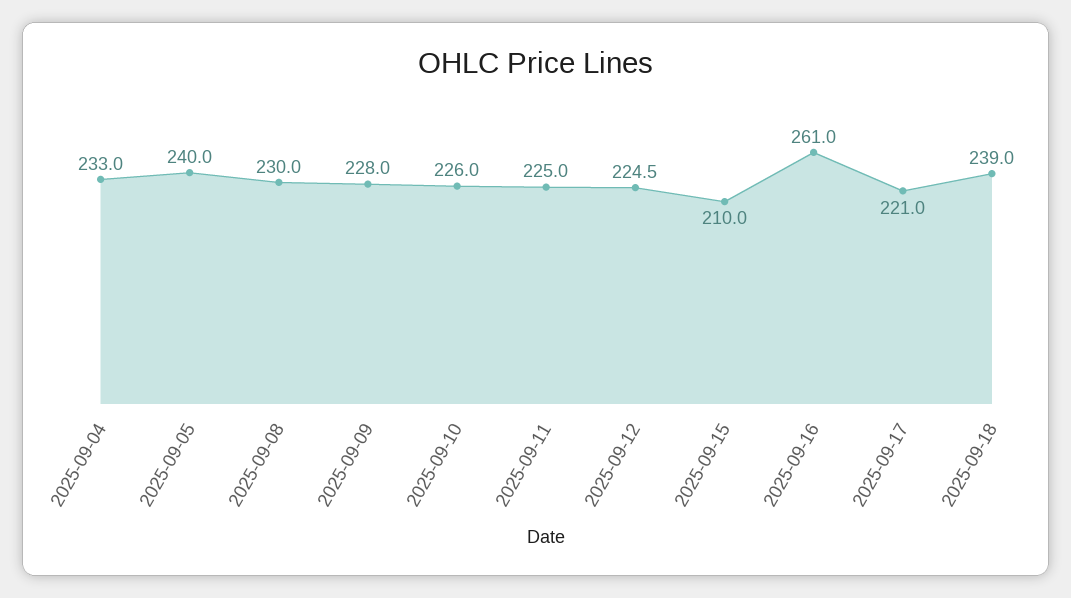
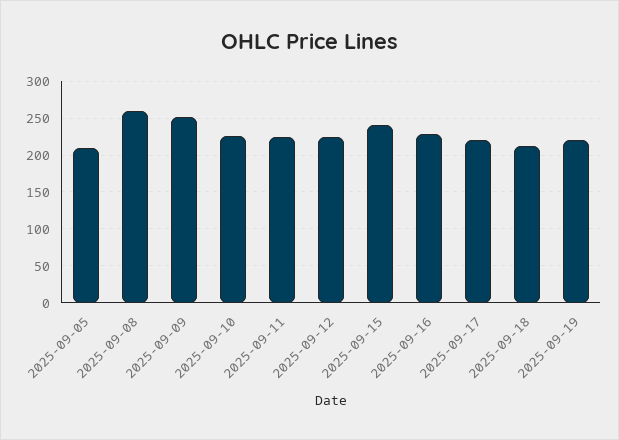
2025-09-04: 233 -> none
2025-09-05: 240 -> 210
2025-09-08: 230 -> 260
2025-09-09: 228 -> 250
2025-09-15: 210 -> 240
2025-09-16: 261 -> 230
2025-09-18: 239 -> 210
2025-09-19: none -> 220

